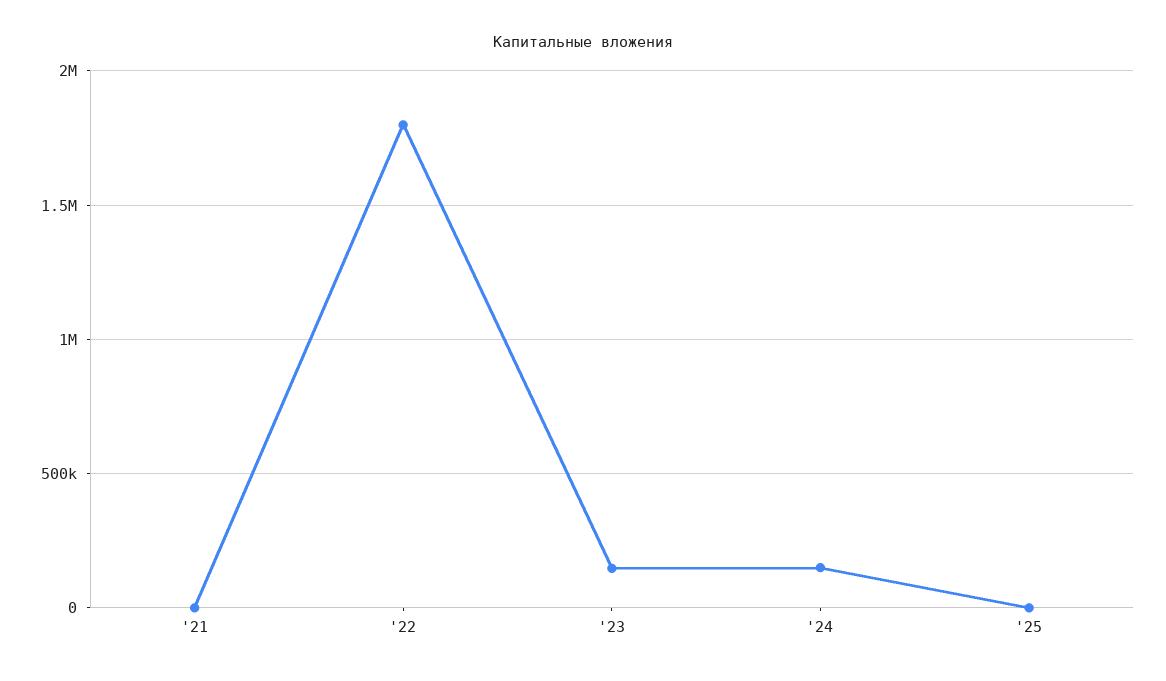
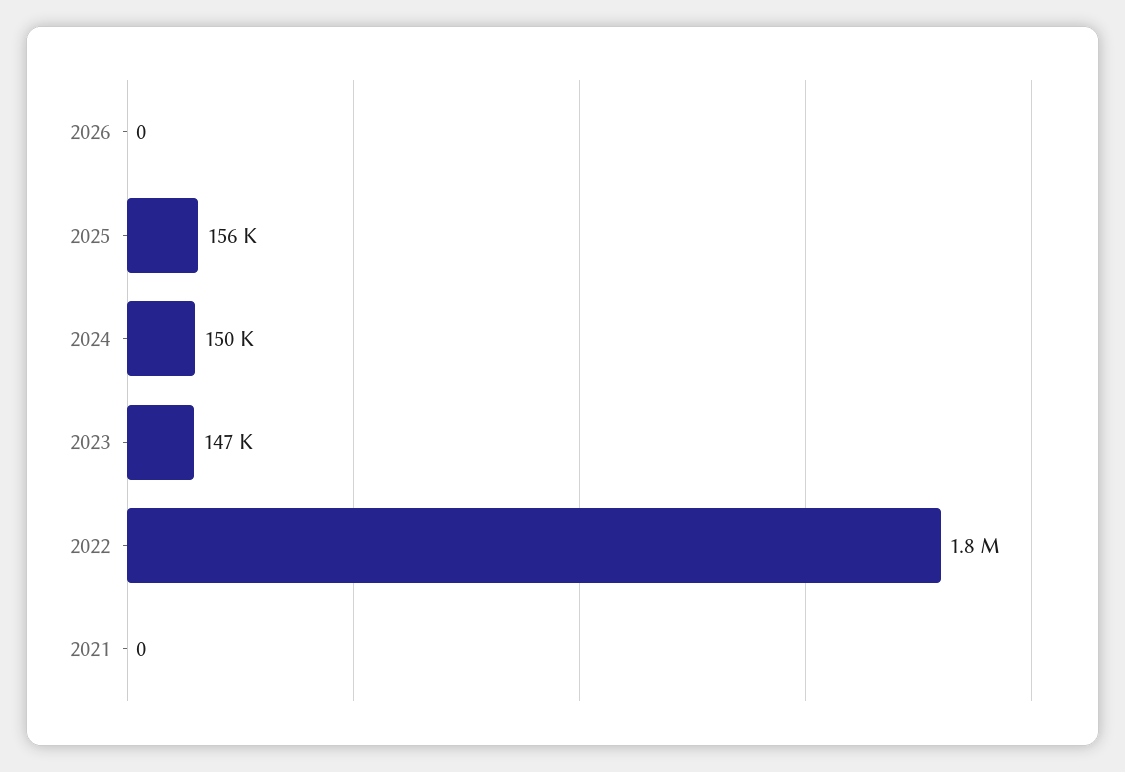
'25: 0 -> 156000
2026: none -> 0

